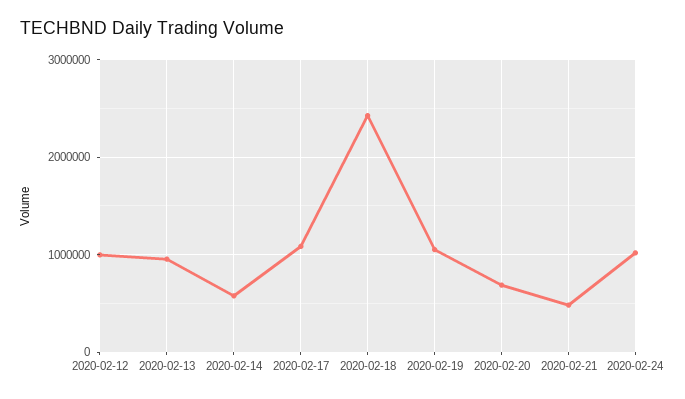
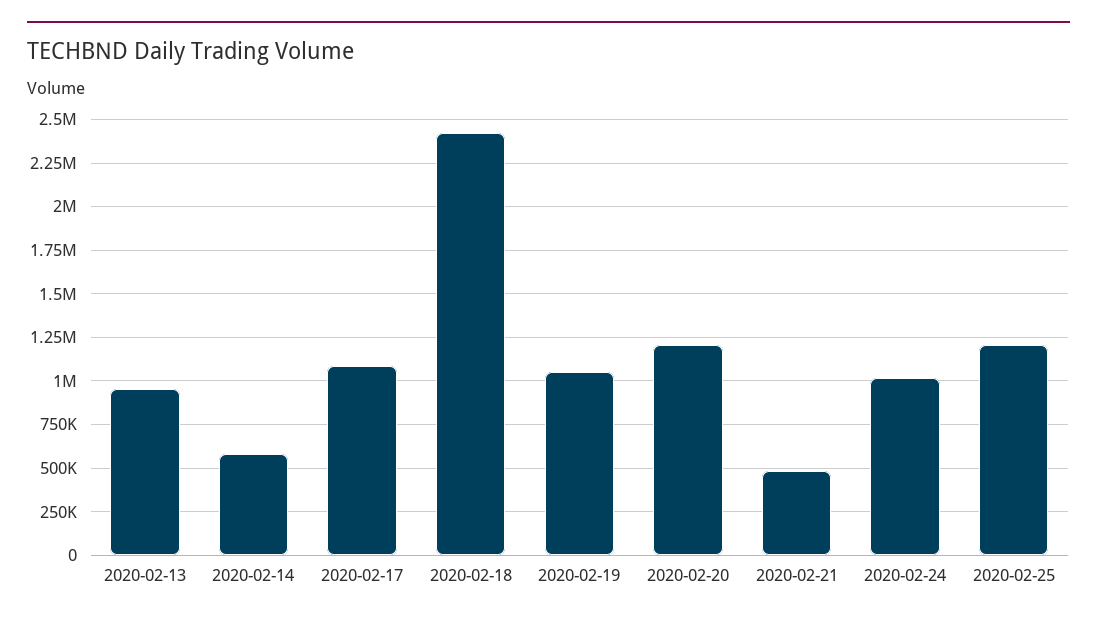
2020-02-12: 1000000 -> none
2020-02-20: 700000 -> 1200000
2020-02-25: none -> 1200000

